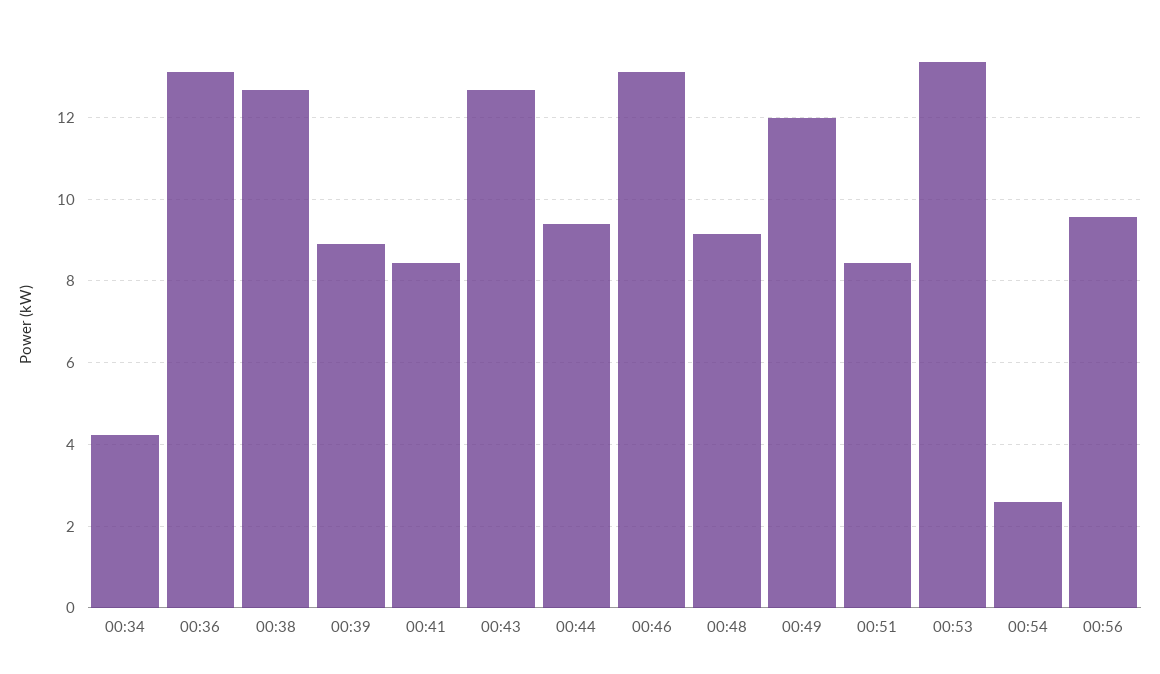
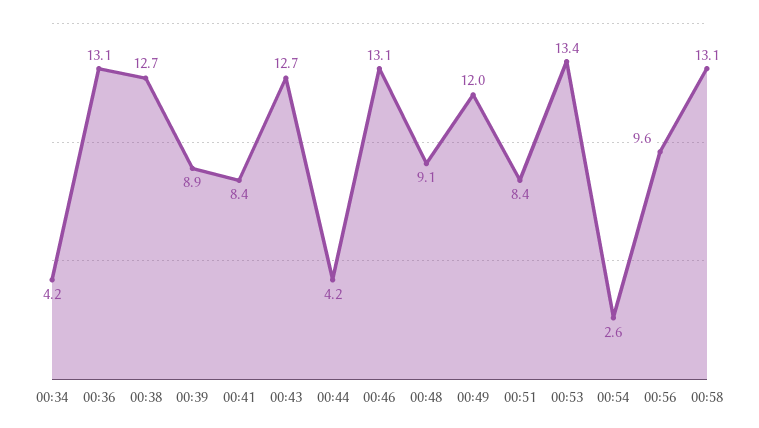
00:44: 9.4 -> 4.2
00:58: none -> 13.1

